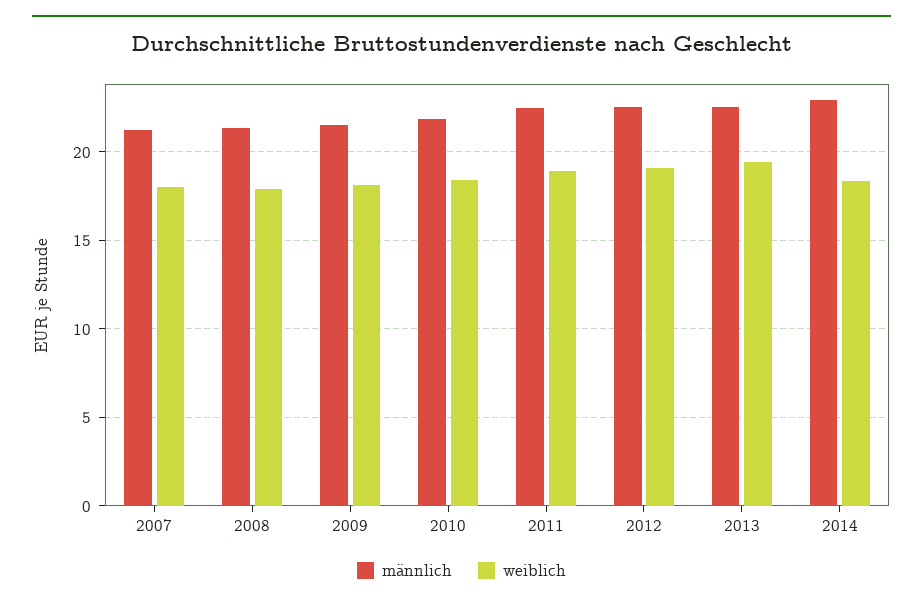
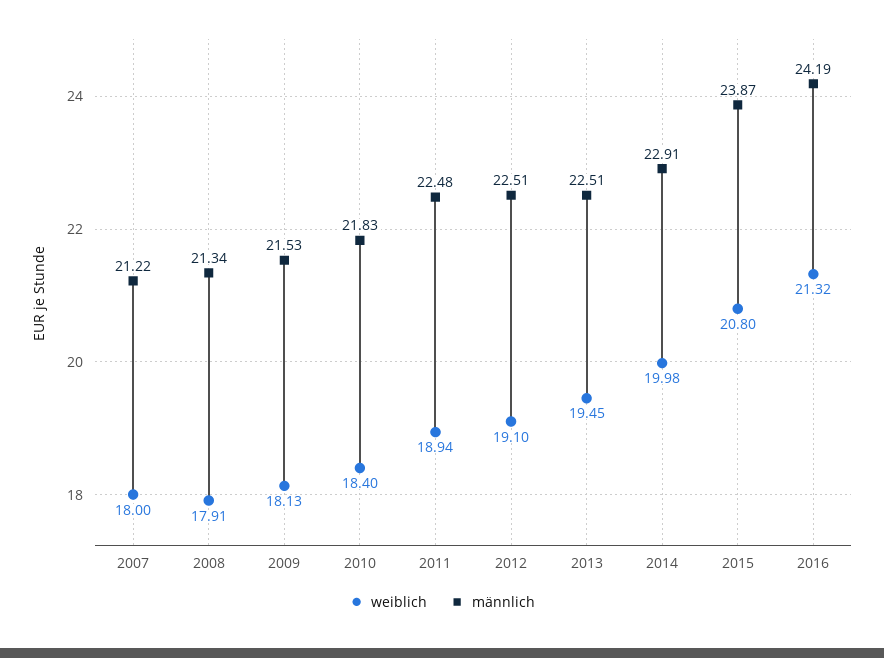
weiblich, 2014: 18.5 -> 19.98
weiblich, 2015: none -> 20.8
männlich, 2015: none -> 23.87
weiblich, 2016: none -> 21.32
männlich, 2016: none -> 24.19

